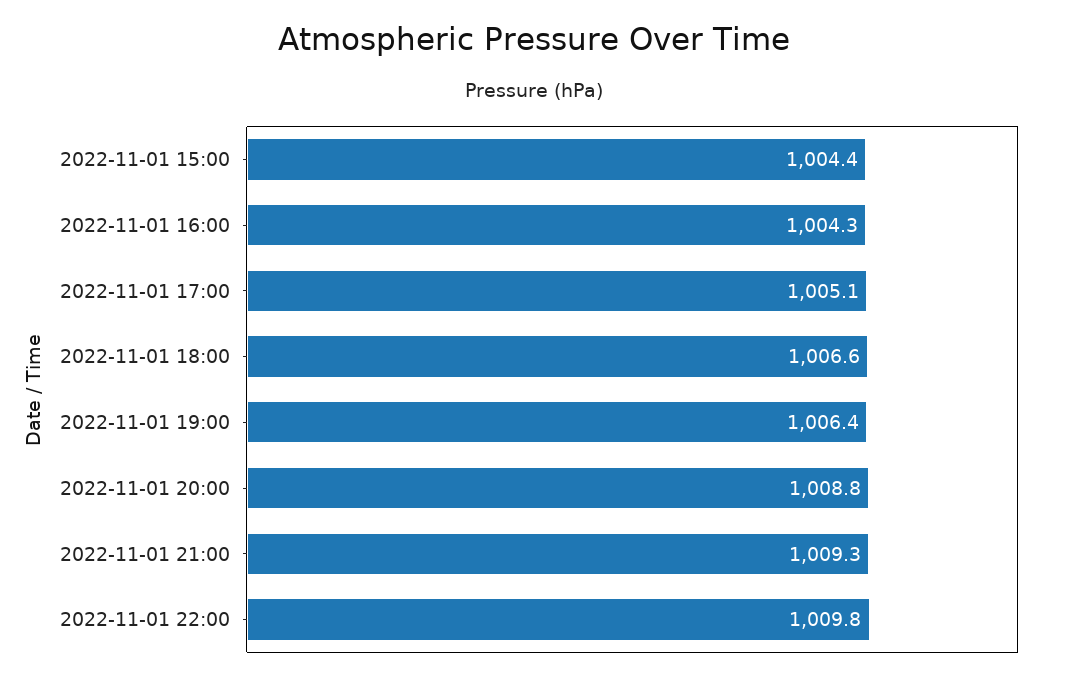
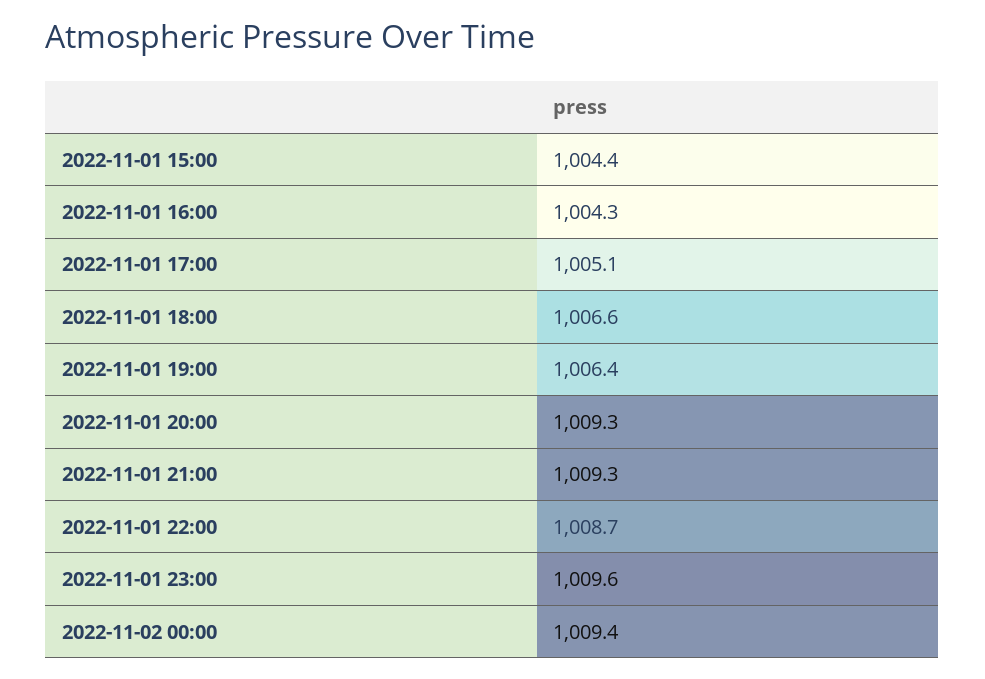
2022-11-01 20:00: 1008.8 -> 1009.3
2022-11-01 22:00: 1009.8 -> 1008.7
2022-11-01 23:00: none -> 1009.6
2022-11-02 00:00: none -> 1009.4

